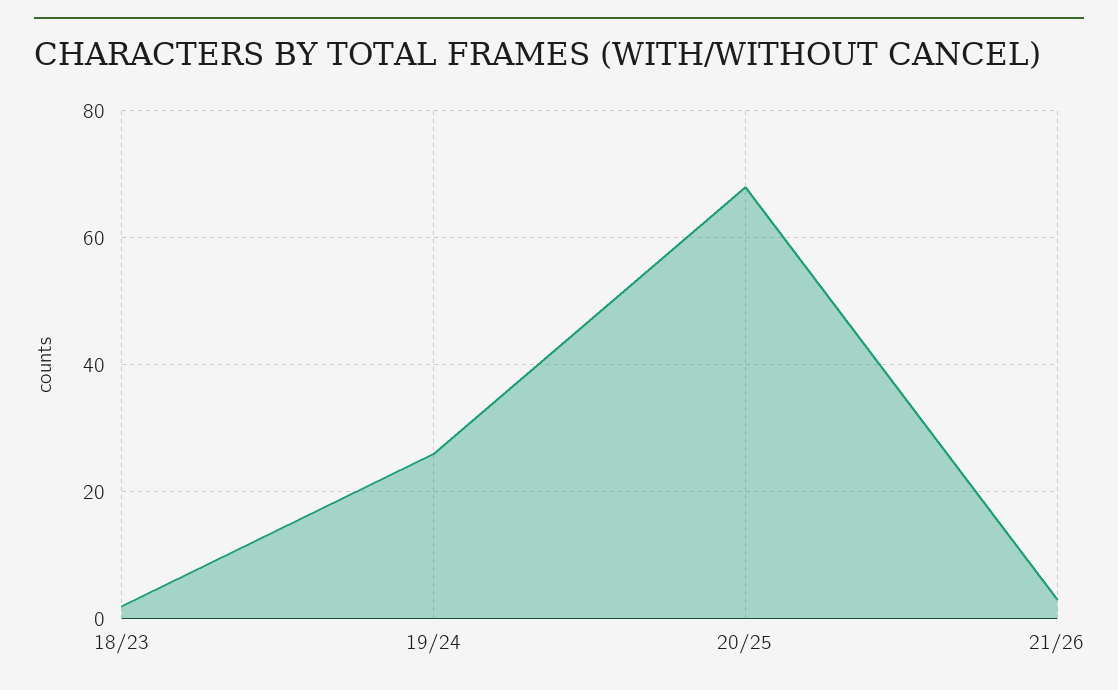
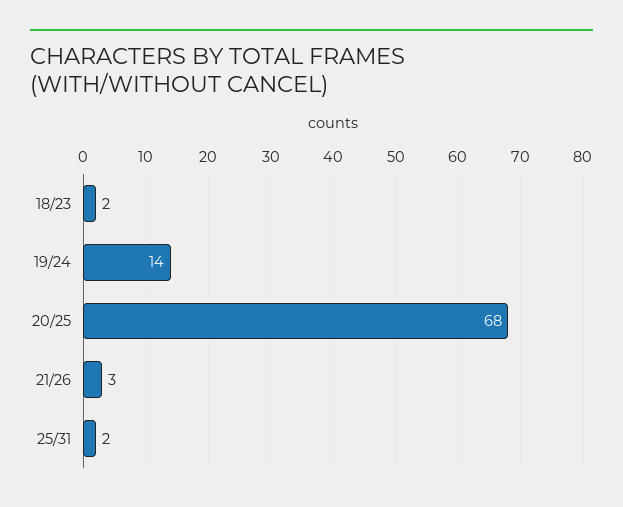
19/24: 25 -> 14
25/31: none -> 2

